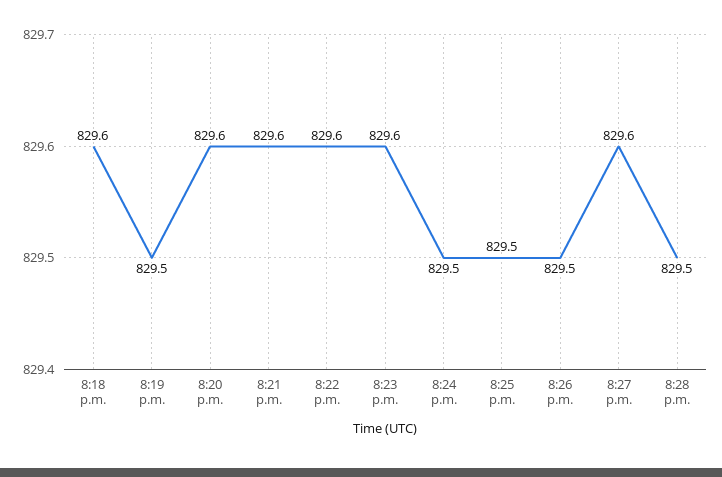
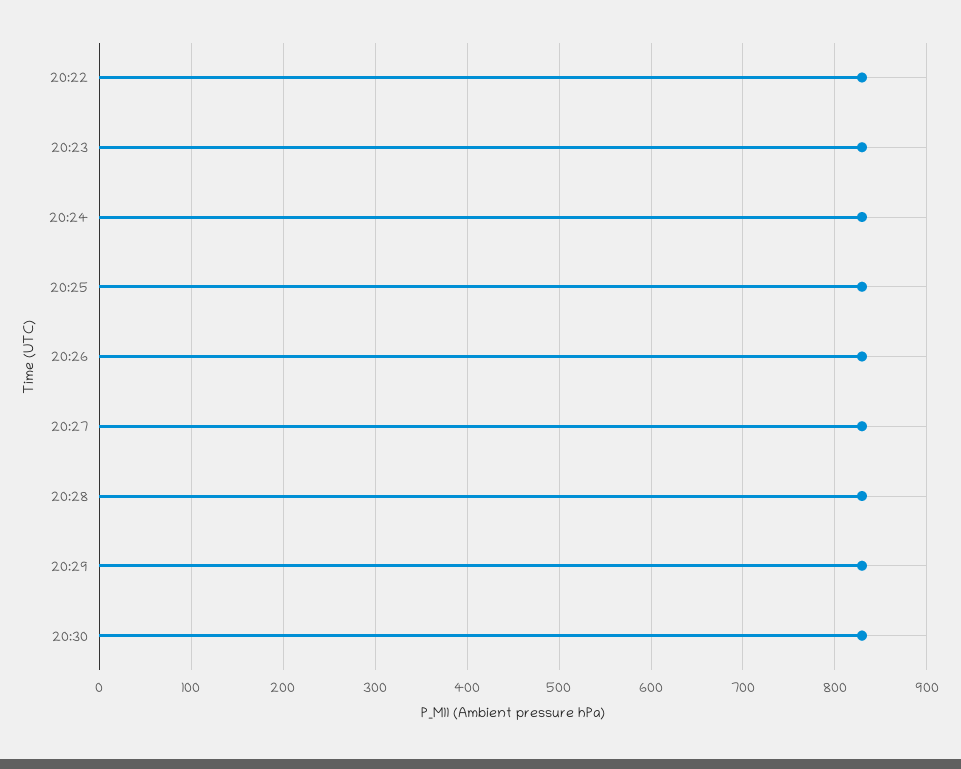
8:18 p.m.: 829.6 -> none
8:19 p.m.: 829.5 -> none
8:20 p.m.: 829.6 -> none
8:21 p.m.: 829.6 -> none
20:29: none -> 830
20:30: none -> 830

